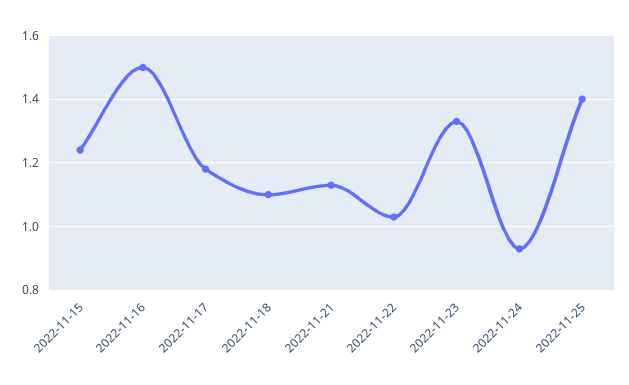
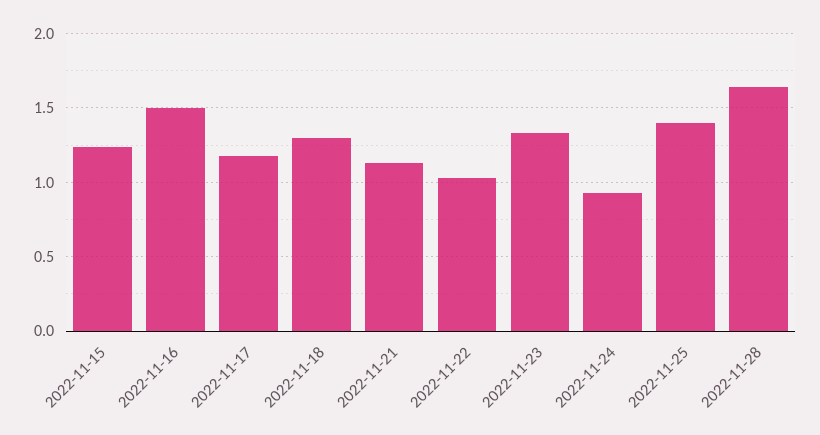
2022-11-18: 1.1 -> 1.3
2022-11-28: none -> 1.65

